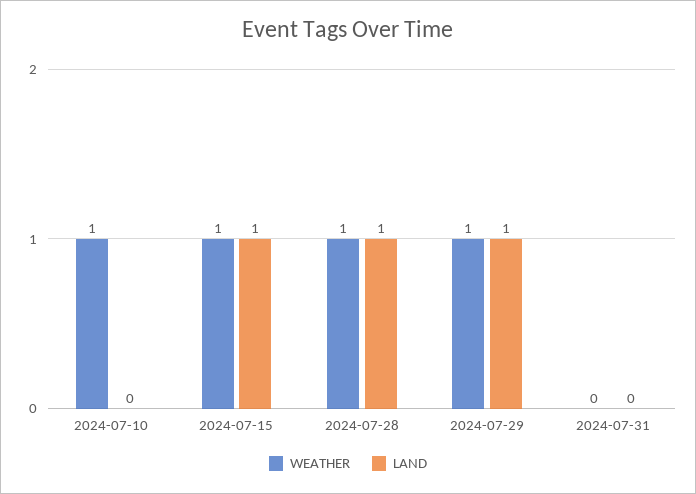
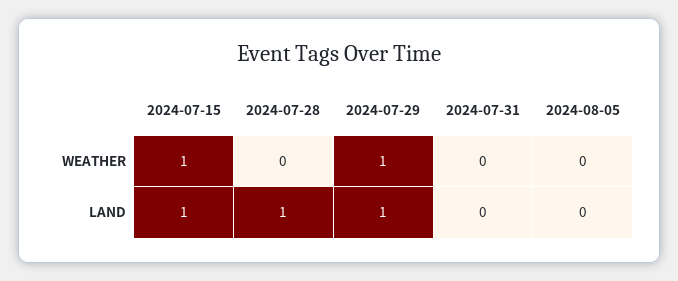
WEATHER, 2024-07-10: 1 -> none
LAND, 2024-07-10: 0 -> none
WEATHER, 2024-07-28: 1 -> 0
WEATHER, 2024-08-05: none -> 0
LAND, 2024-08-05: none -> 0

